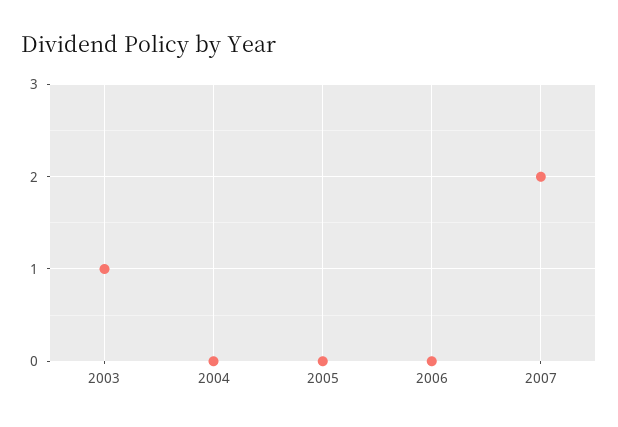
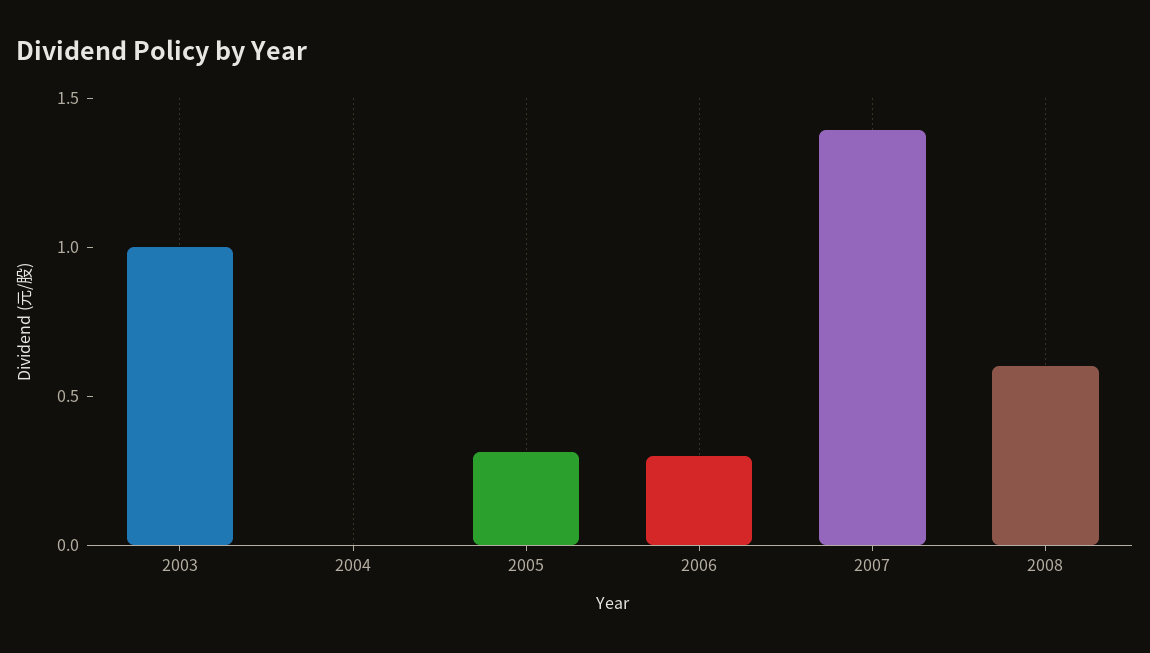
2005: 0 -> 0.3
2006: 0 -> 0.3
2007: 2 -> 1.4
2008: none -> 0.6

